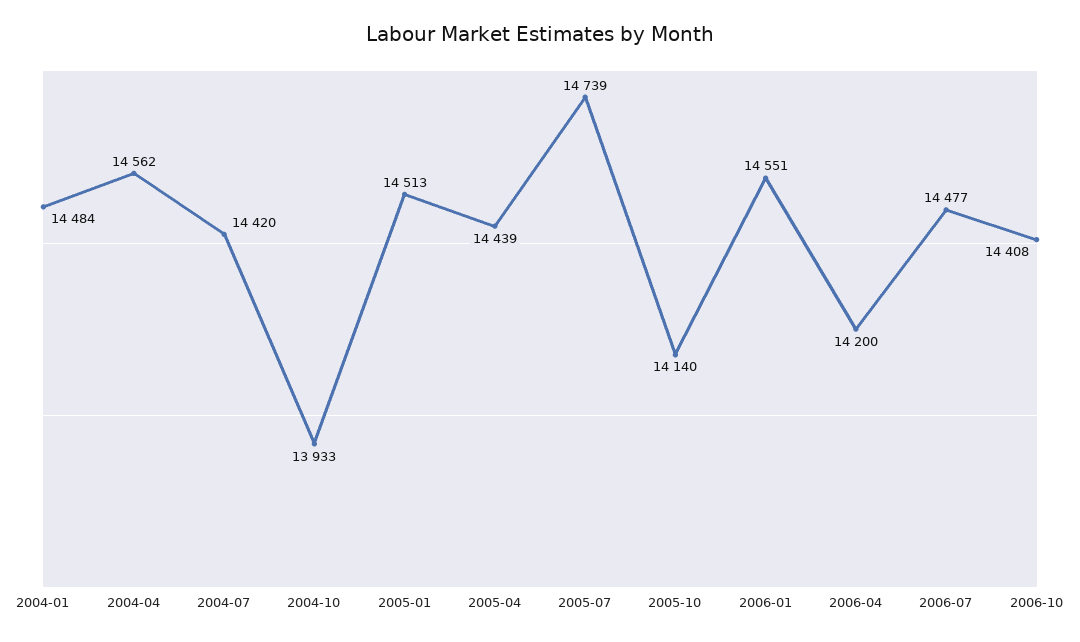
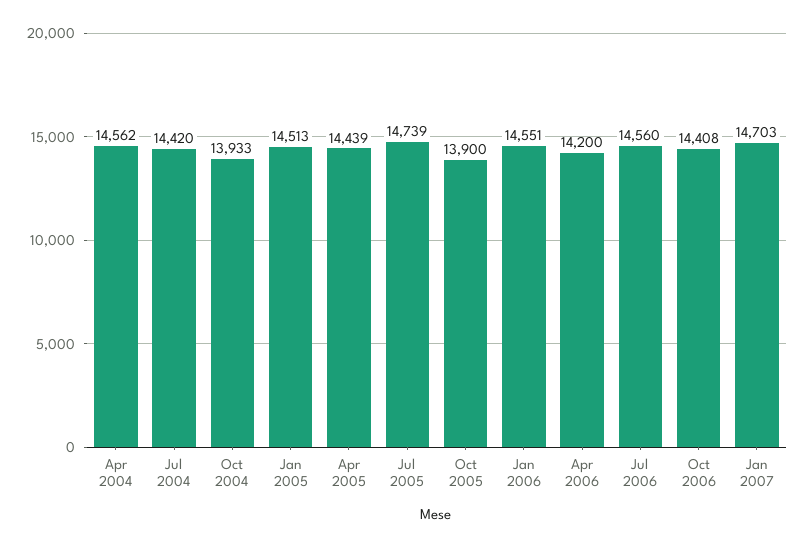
2004-01: 14484 -> none
2005-10: 14140 -> 13900
2006-07: 14477 -> 14560
Jan 2007: none -> 14703

